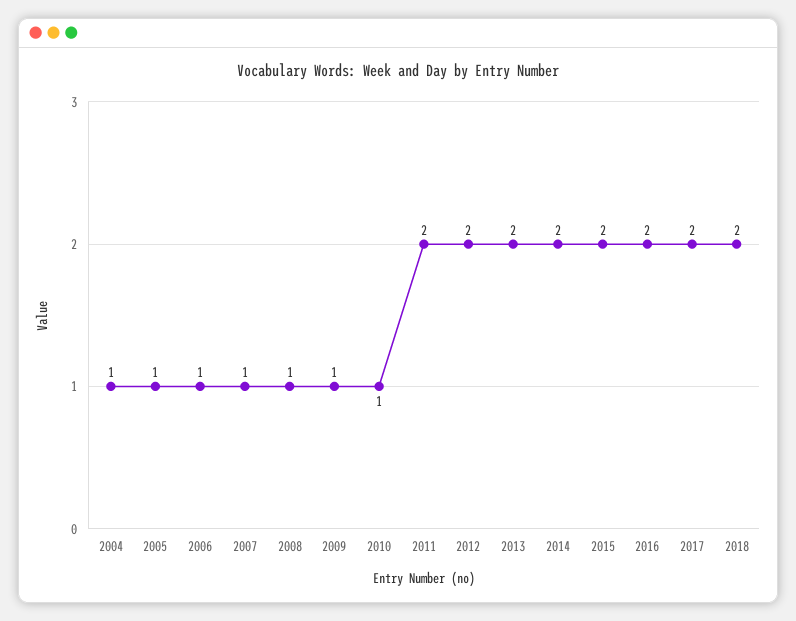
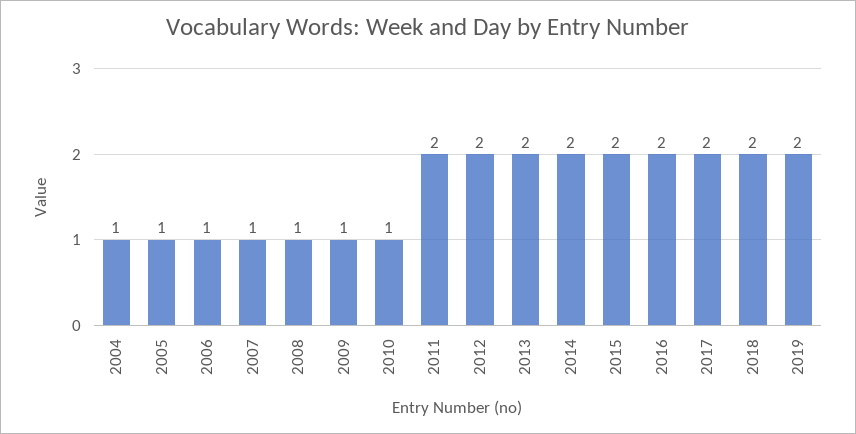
2019: none -> 2

